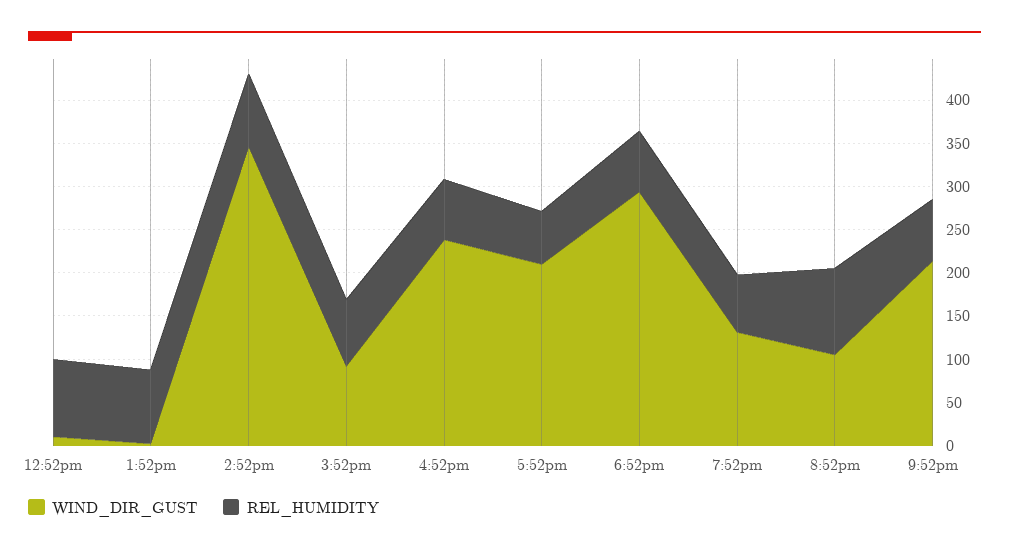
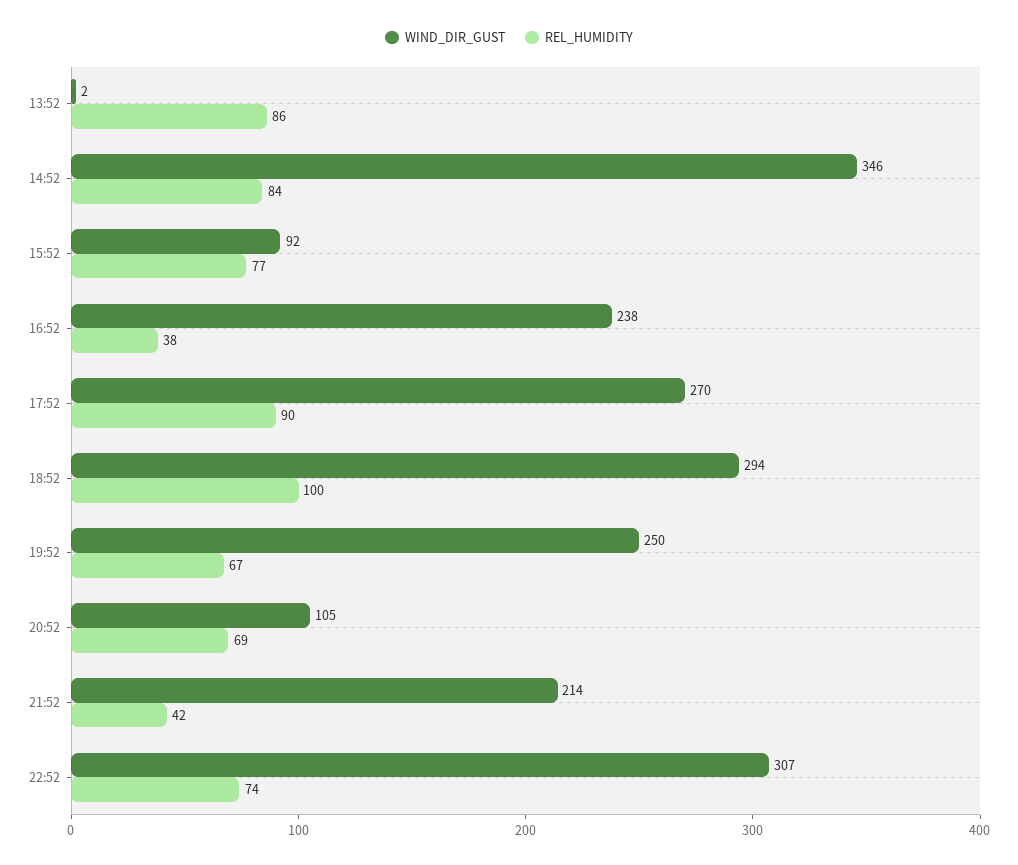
WIND_DIR_GUST, 12:52pm: 10 -> none
REL_HUMIDITY, 12:52pm: 90 -> none
REL_HUMIDITY, 4:52pm: 70 -> 38
WIND_DIR_GUST, 5:52pm: 210 -> 270
REL_HUMIDITY, 5:52pm: 60 -> 90
REL_HUMIDITY, 6:52pm: 70 -> 100
WIND_DIR_GUST, 7:52pm: 130 -> 250
REL_HUMIDITY, 8:52pm: 100 -> 69
REL_HUMIDITY, 9:52pm: 70 -> 42
WIND_DIR_GUST, 22:52: none -> 307
REL_HUMIDITY, 22:52: none -> 74

